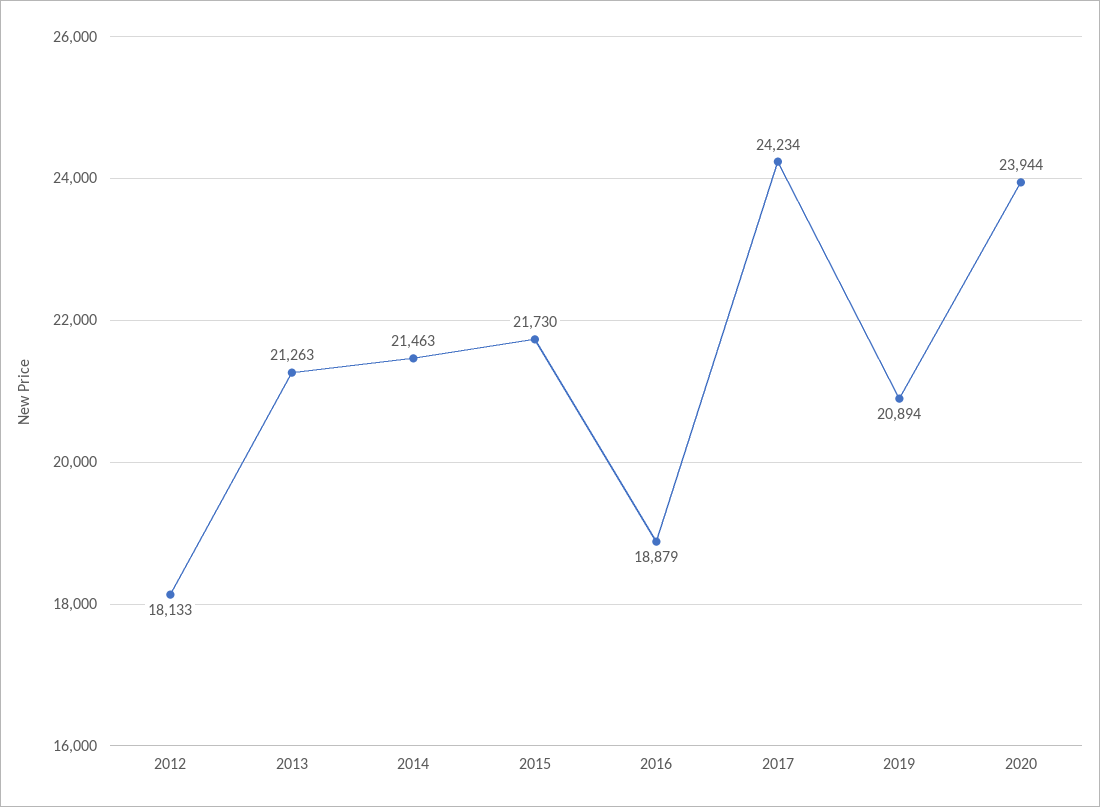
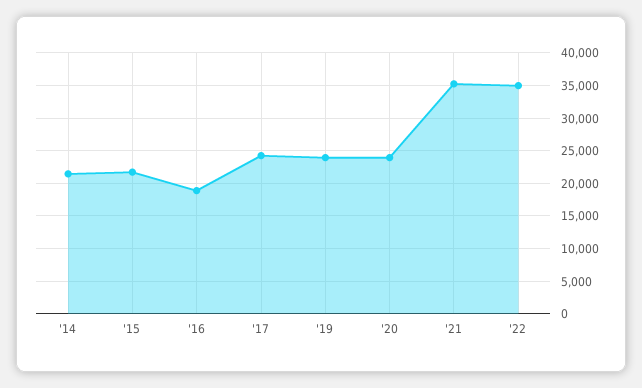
2012: 18133 -> none
2013: 21263 -> none
2019: 20894 -> 24000
'21: none -> 35000
'22: none -> 35000

